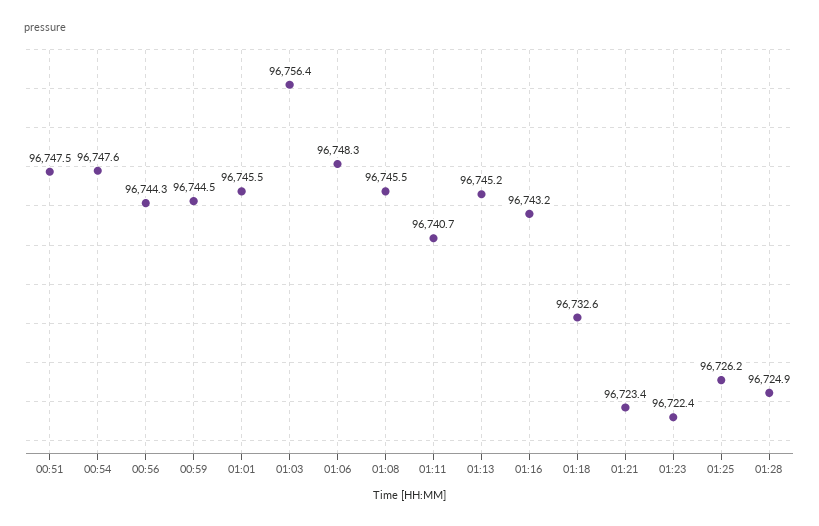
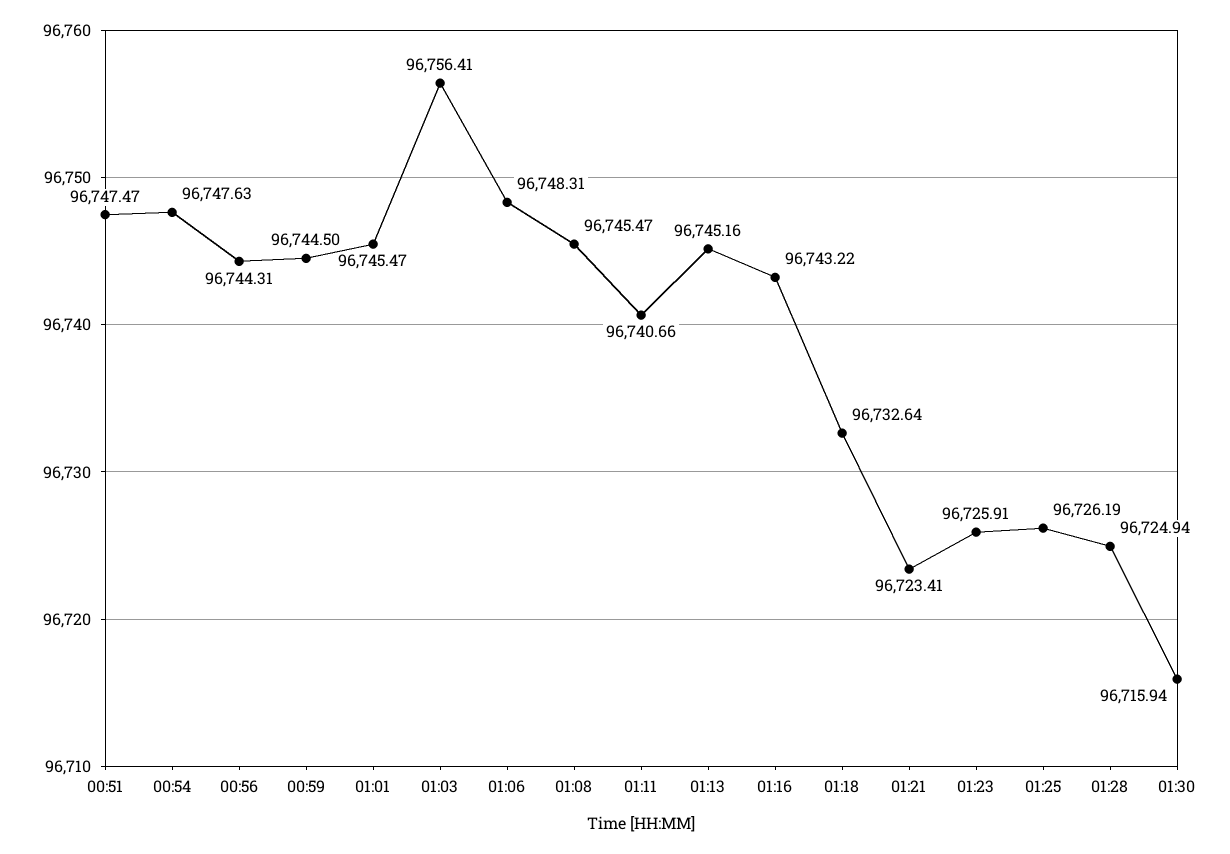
01:23: 96722.4 -> 96725.91
01:30: none -> 96715.94

